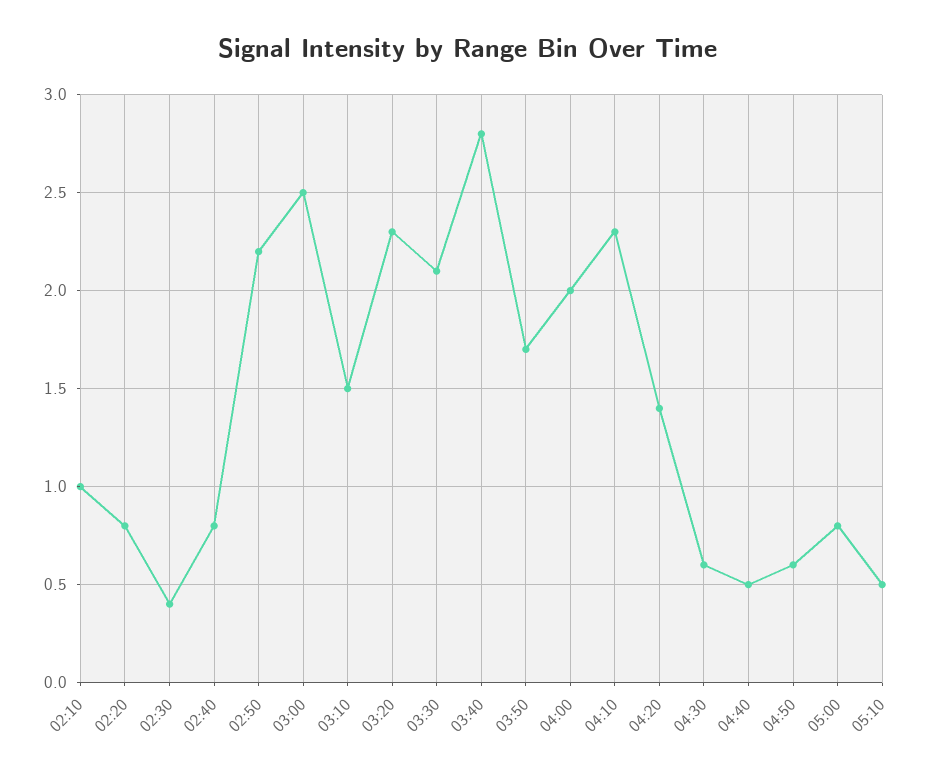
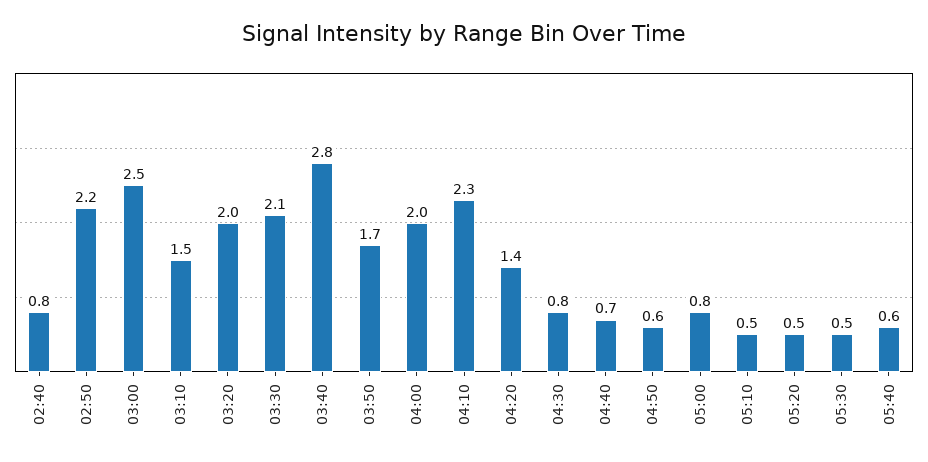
02:10: 1 -> none
02:20: 0.8 -> none
02:30: 0.4 -> none
03:20: 2.3 -> 2
04:30: 0.6 -> 0.8
04:40: 0.5 -> 0.7
05:20: none -> 0.5
05:30: none -> 0.5
05:40: none -> 0.6

